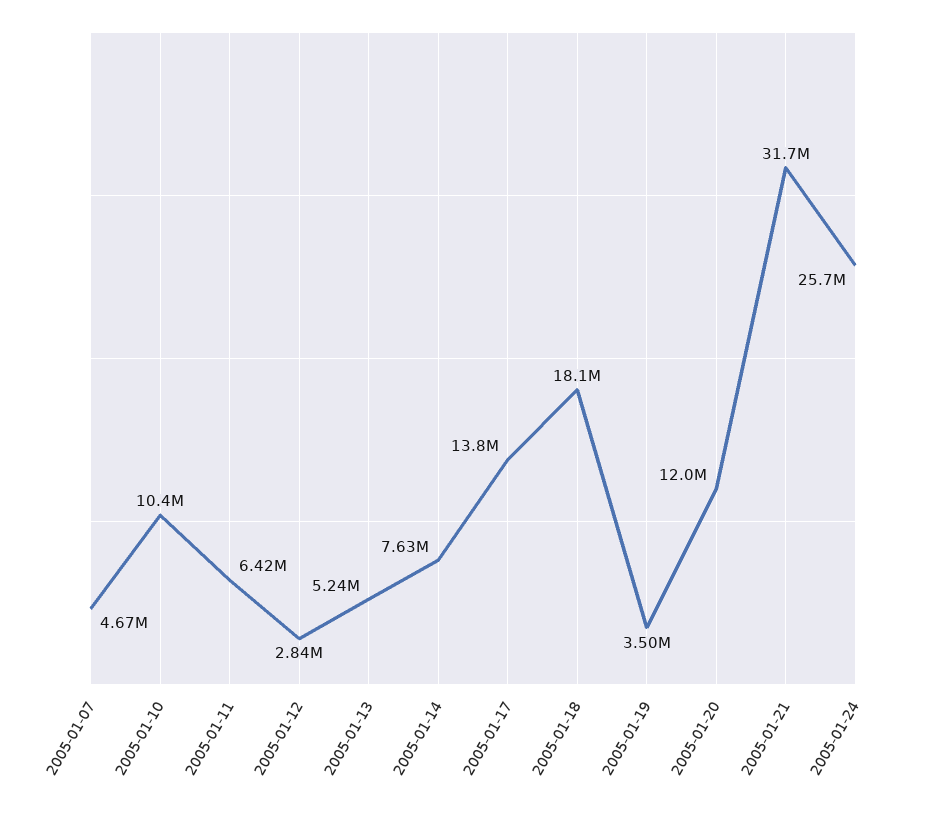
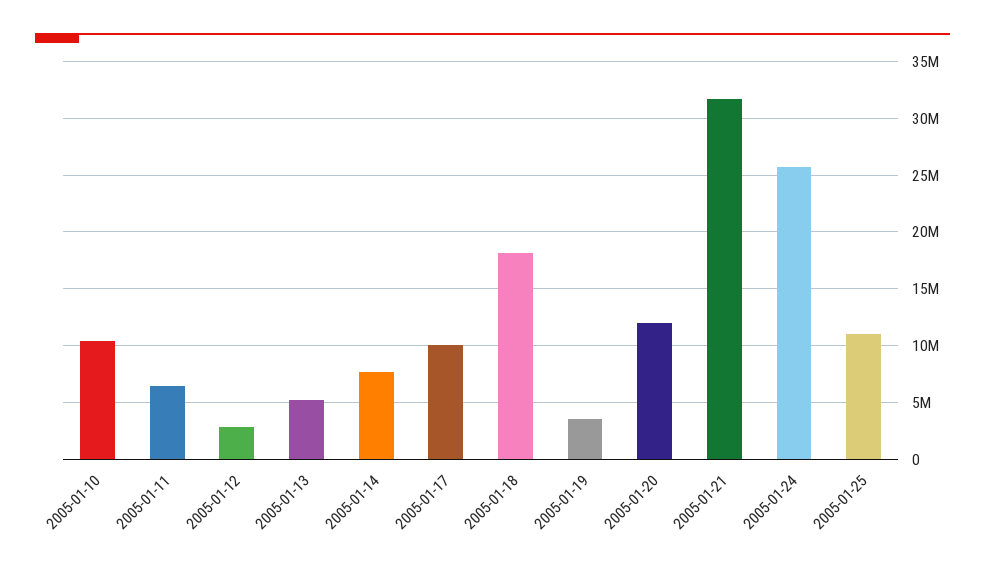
2005-01-07: 4670000 -> none
2005-01-17: 13800000 -> 10000000
2005-01-25: none -> 11000000

